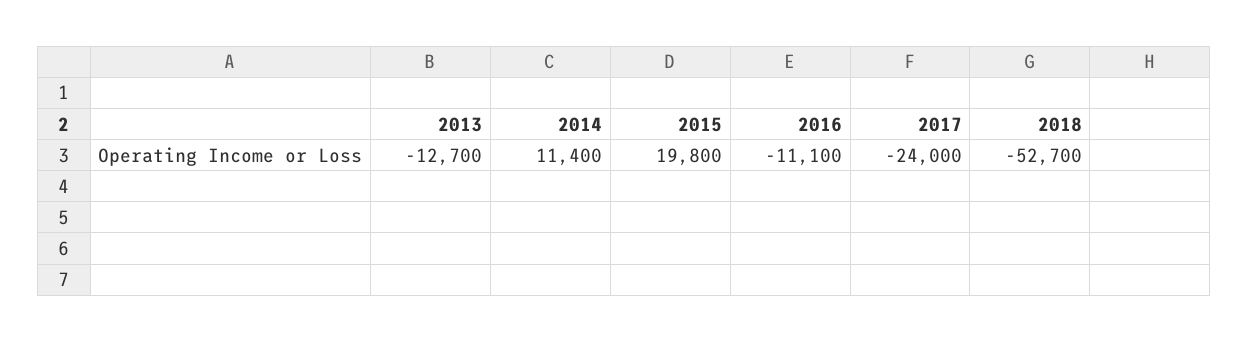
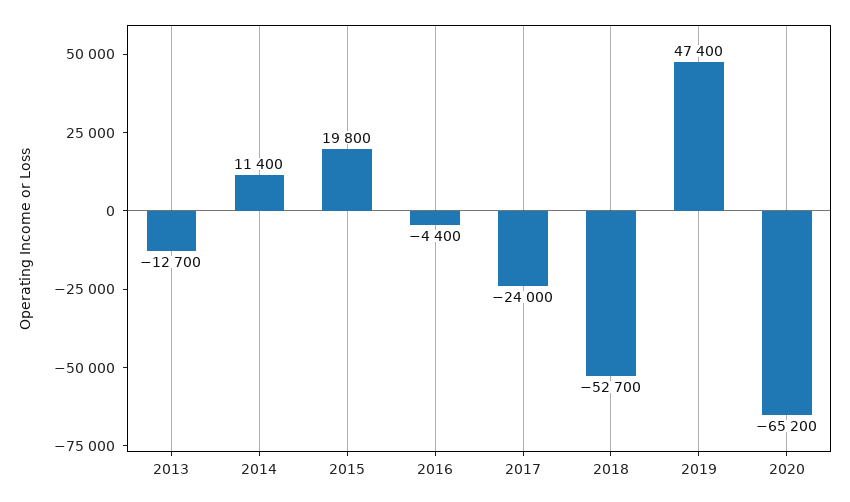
2016: -11100 -> -4400
2019: none -> 47400
2020: none -> -65200

